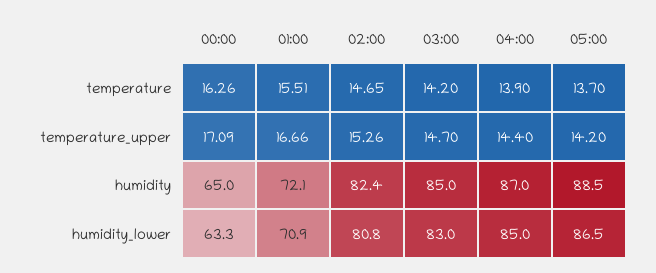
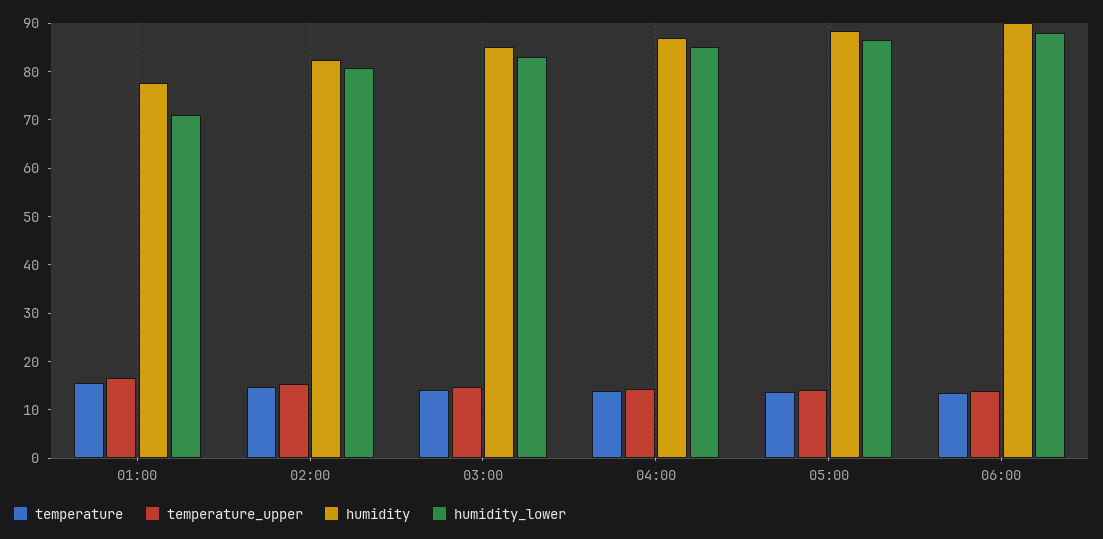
temperature, 00:00: 16.26 -> none
temperature_upper, 00:00: 17.09 -> none
humidity, 00:00: 65 -> none
humidity, 01:00: 72.1 -> 78
humidity_lower, 00:00: 63.3 -> none
temperature, 06:00: none -> 14
temperature_upper, 06:00: none -> 14
humidity, 06:00: none -> 90
humidity_lower, 06:00: none -> 88

